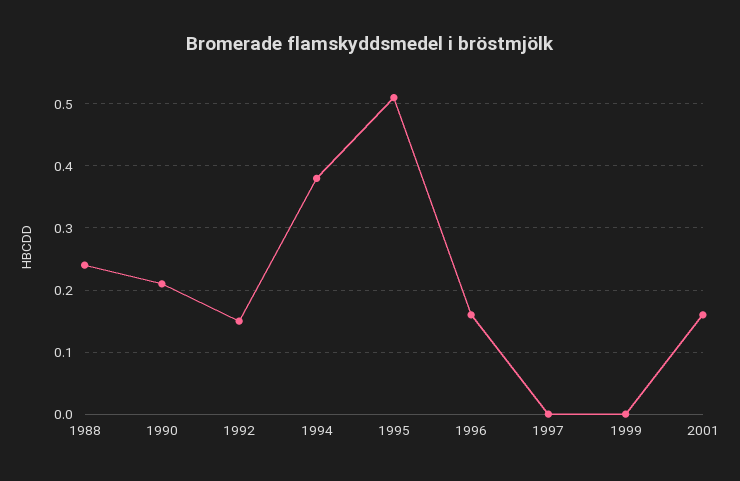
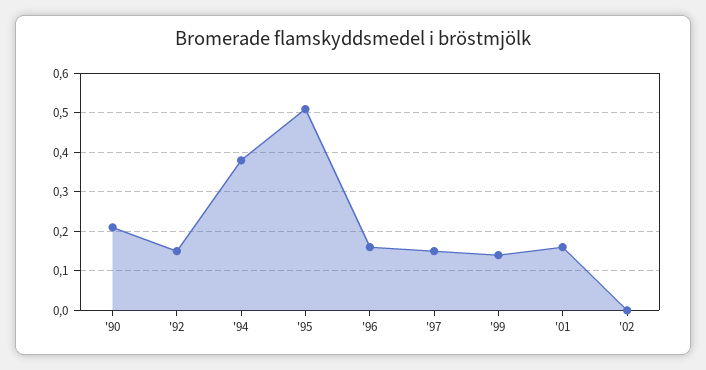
1988: 0.24 -> none
1997: 0 -> 0.15
1999: 0 -> 0.15
'02: none -> 0

